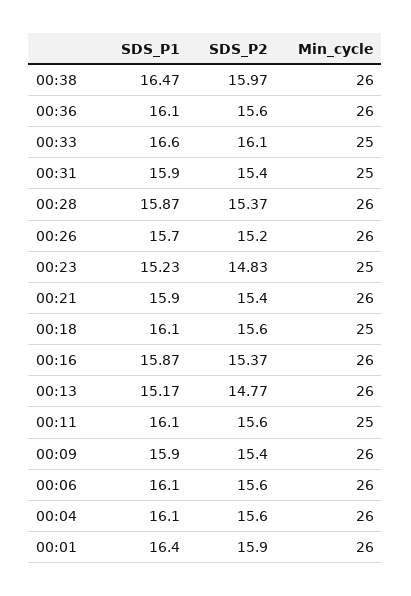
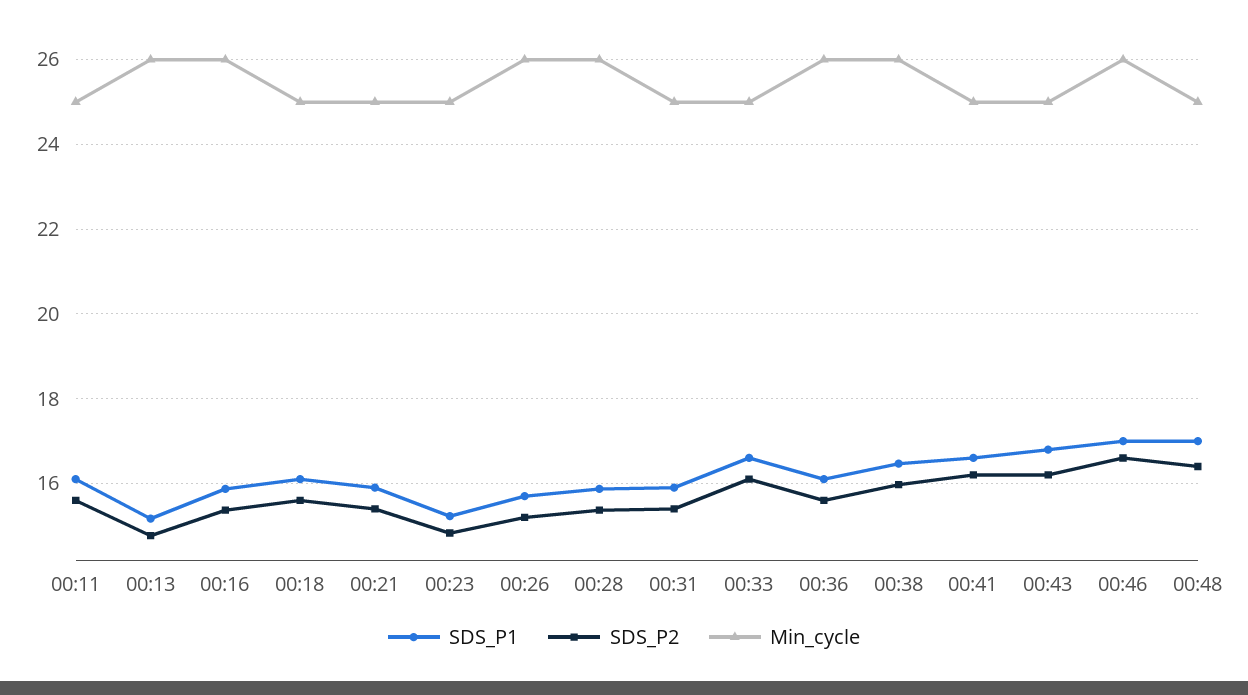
Min_cycle, 00:21: 26 -> 25
SDS_P1, 00:09: 15.9 -> none
SDS_P2, 00:09: 15.4 -> none
Min_cycle, 00:09: 26 -> none
SDS_P1, 00:06: 16.1 -> none
SDS_P2, 00:06: 15.6 -> none
Min_cycle, 00:06: 26 -> none
SDS_P1, 00:04: 16.1 -> none
SDS_P2, 00:04: 15.6 -> none
Min_cycle, 00:04: 26 -> none
SDS_P1, 00:01: 16.4 -> none
SDS_P2, 00:01: 15.9 -> none
Min_cycle, 00:01: 26 -> none
SDS_P1, 00:41: none -> 16.6
SDS_P2, 00:41: none -> 16.2
Min_cycle, 00:41: none -> 25
SDS_P1, 00:43: none -> 16.8
SDS_P2, 00:43: none -> 16.2
Min_cycle, 00:43: none -> 25
SDS_P1, 00:46: none -> 17
SDS_P2, 00:46: none -> 16.6
Min_cycle, 00:46: none -> 26
SDS_P1, 00:48: none -> 17
SDS_P2, 00:48: none -> 16.4
Min_cycle, 00:48: none -> 25

